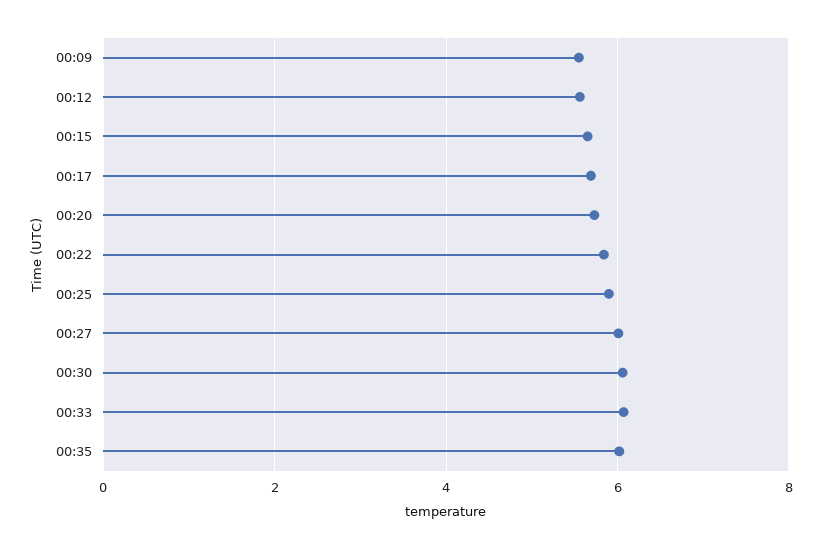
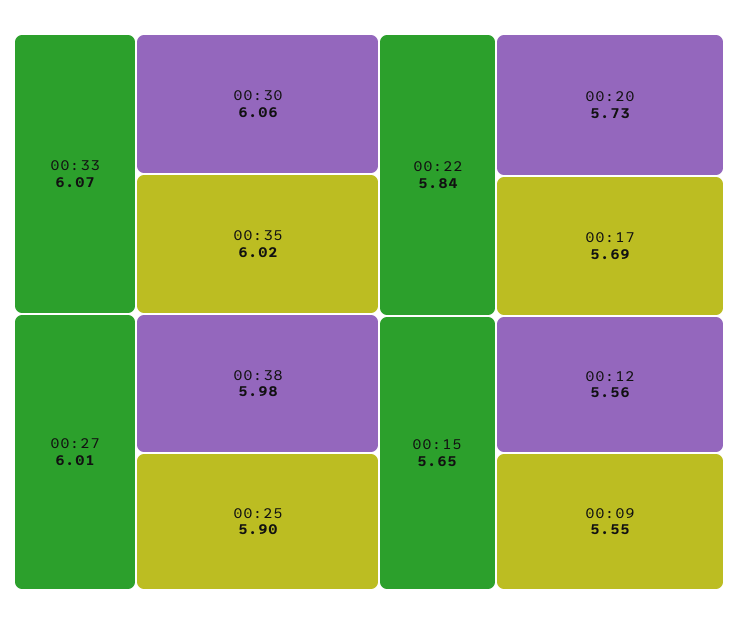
00:38: none -> 5.98

